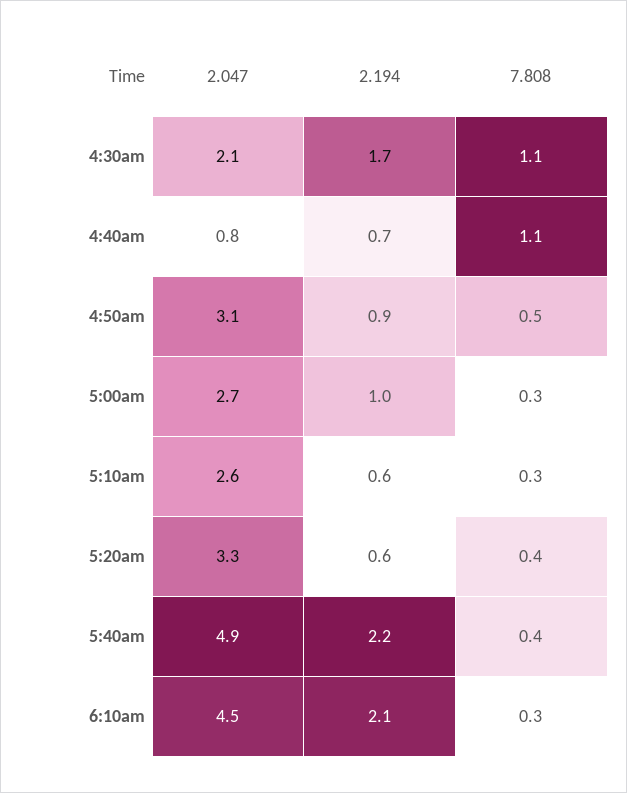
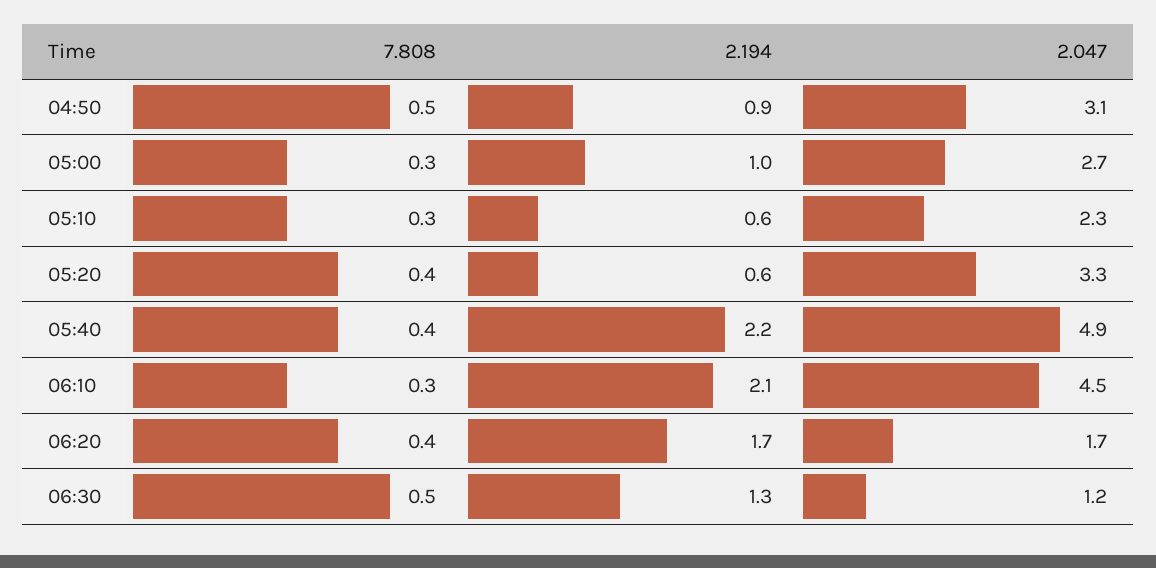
2.047, 4:30am: 2.1 -> none
2.194, 4:30am: 1.7 -> none
7.808, 4:30am: 1.1 -> none
2.047, 4:40am: 0.8 -> none
2.194, 4:40am: 0.7 -> none
7.808, 4:40am: 1.1 -> none
2.047, 5:10am: 2.6 -> 2.3
7.808, 06:20: none -> 0.4
2.194, 06:20: none -> 1.7
2.047, 06:20: none -> 1.7
7.808, 06:30: none -> 0.5
2.194, 06:30: none -> 1.3
2.047, 06:30: none -> 1.2

